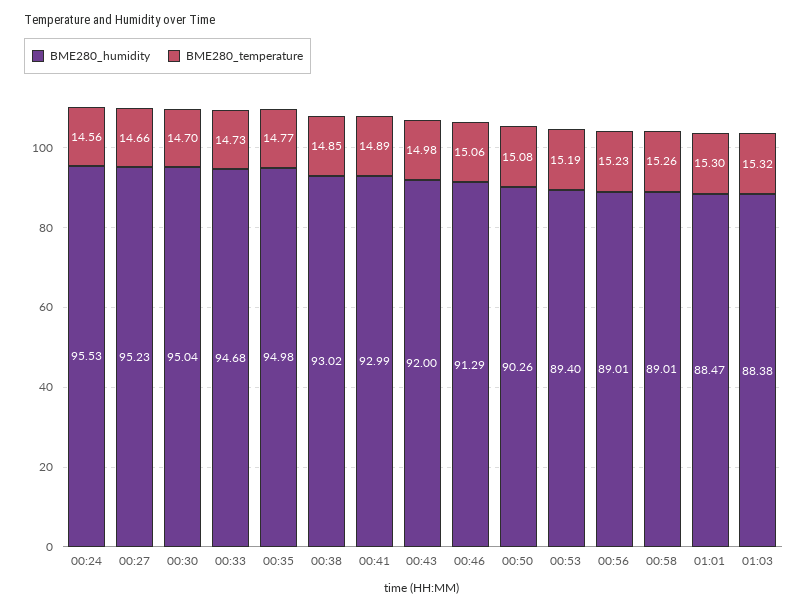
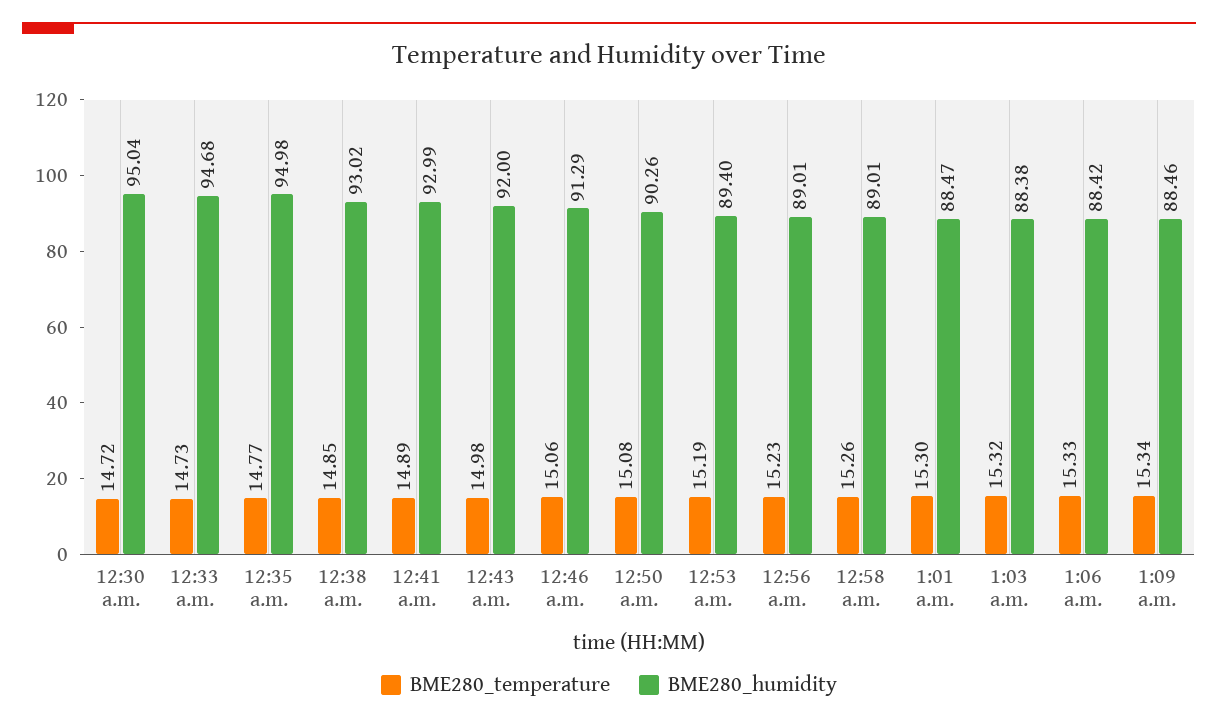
BME280_humidity, 00:24: 95.53 -> none
BME280_temperature, 00:24: 14.56 -> none
BME280_humidity, 00:27: 95.23 -> none
BME280_temperature, 00:27: 14.66 -> none
BME280_temperature, 00:30: 14.7 -> 14.72
BME280_temperature, 1:06 a.m.: none -> 15.33
BME280_humidity, 1:06 a.m.: none -> 88.42
BME280_temperature, 1:09 a.m.: none -> 15.34
BME280_humidity, 1:09 a.m.: none -> 88.46

